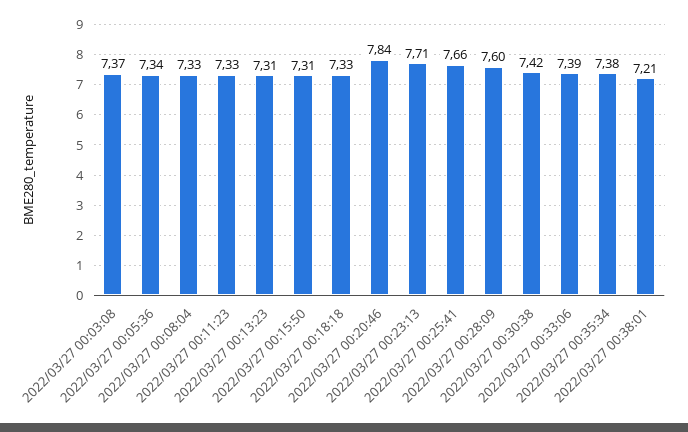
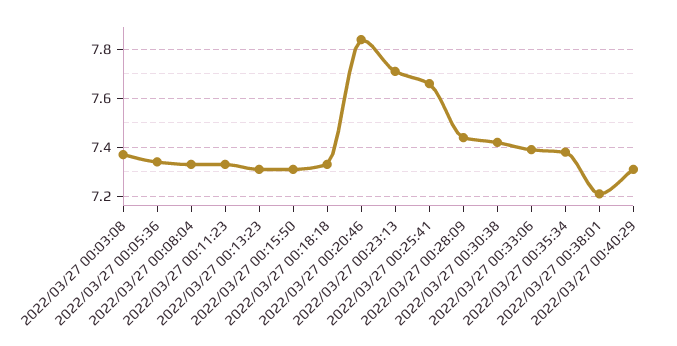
2022/03/27 00:28:09: 7.6 -> 7.45
2022/03/27 00:40:29: none -> 7.3

